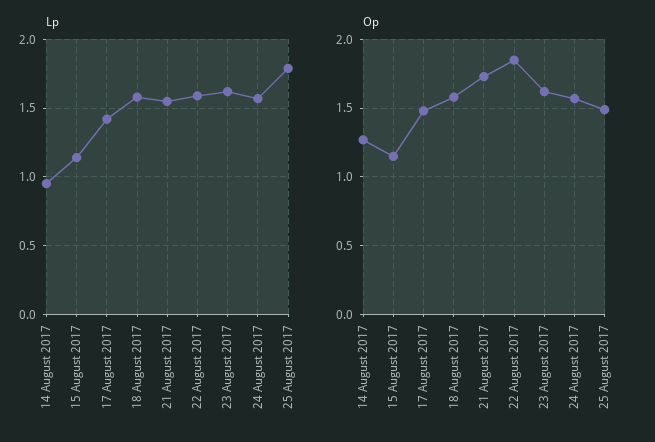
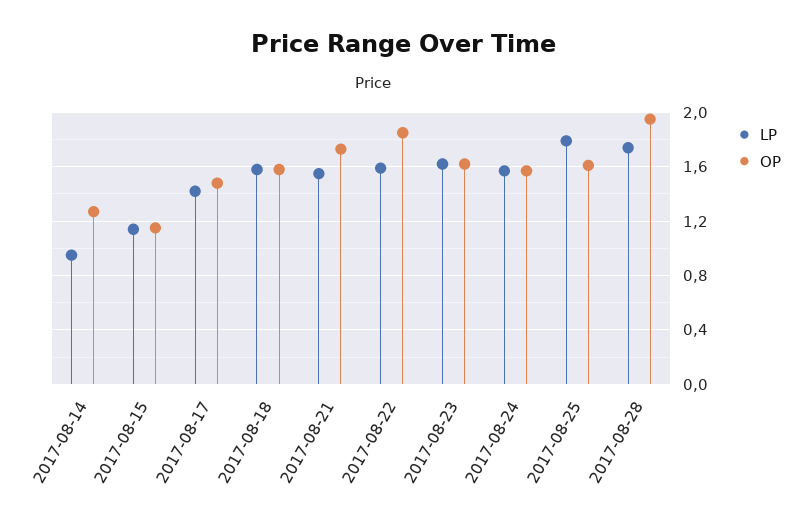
Op, 25 August 2017: 1.5 -> 1.6
Lp, 2017-08-28: none -> 1.75
Op, 2017-08-28: none -> 1.95

